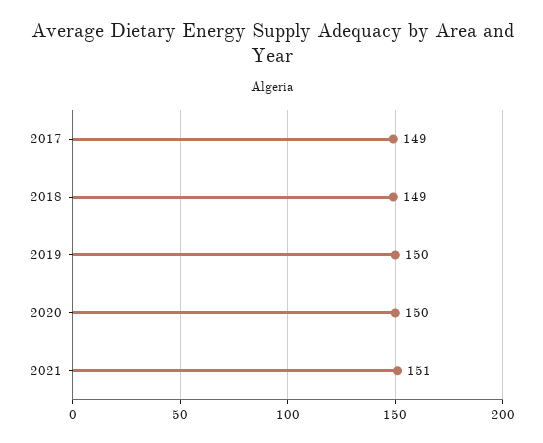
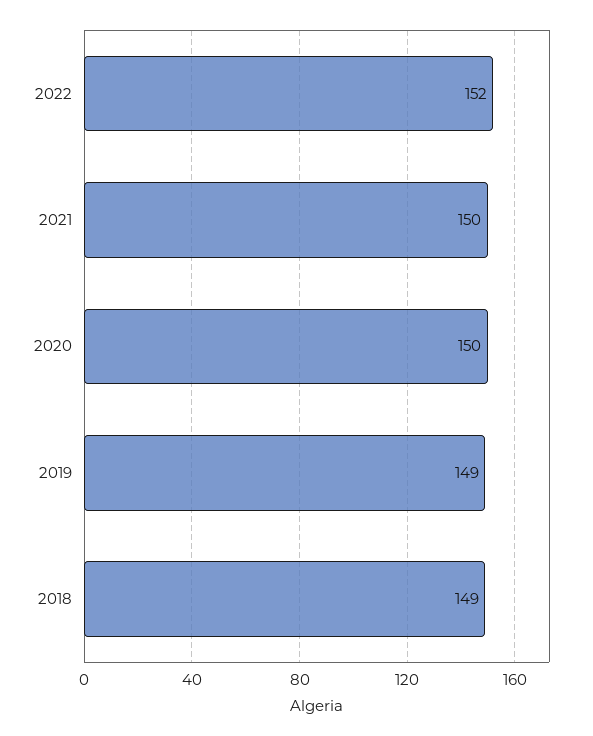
2017: 149 -> none
2019: 150 -> 149
2021: 151 -> 150
2022: none -> 152

